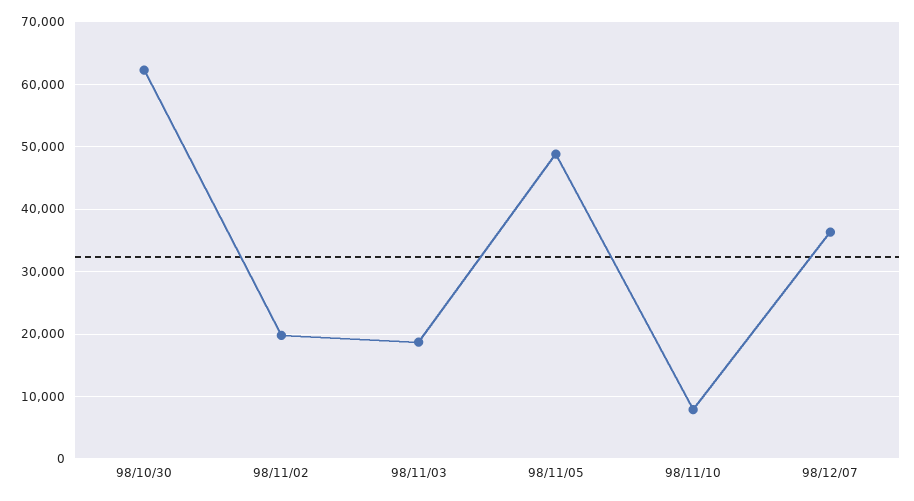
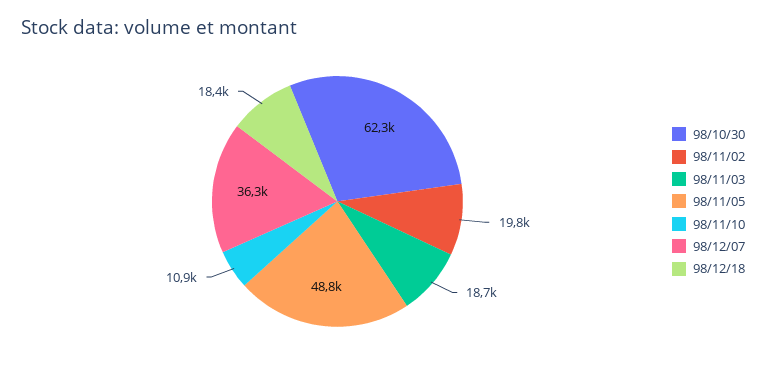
98/11/10: 8000 -> 10900
98/12/18: none -> 18400

